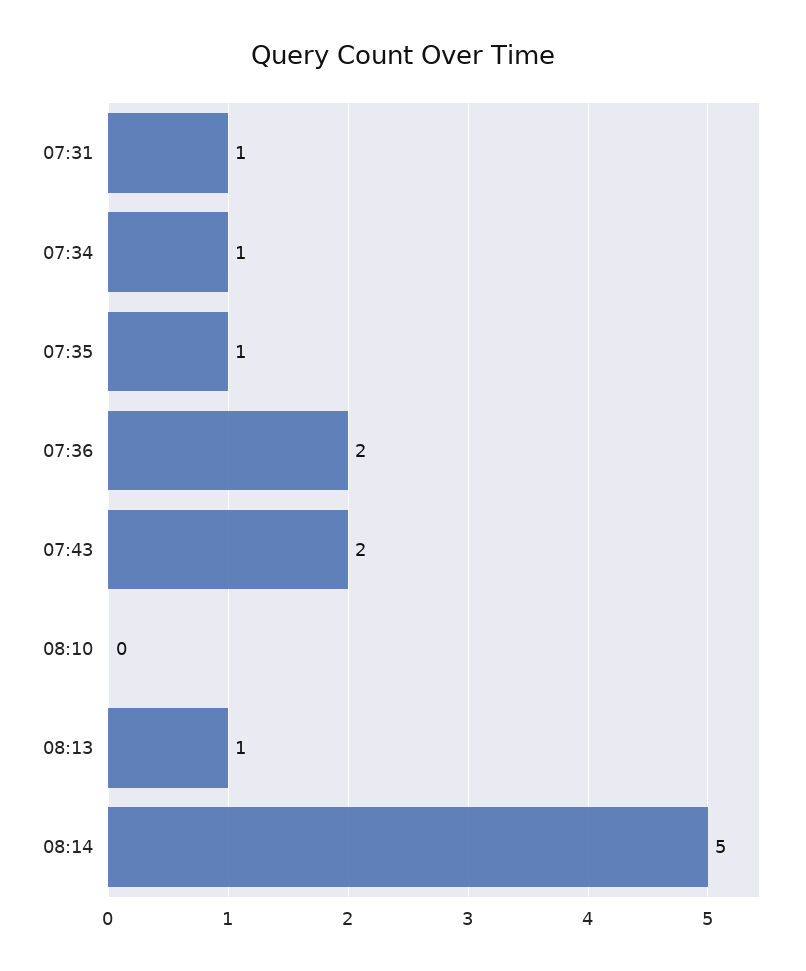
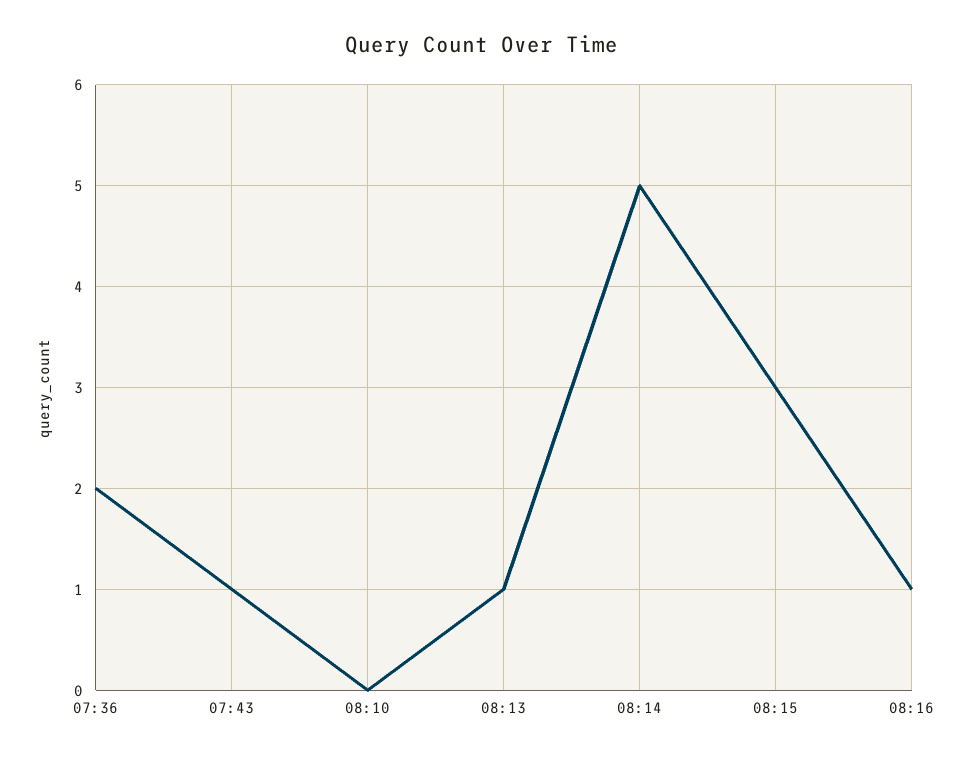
07:31: 1 -> none
07:34: 1 -> none
07:35: 1 -> none
07:43: 2 -> 1
08:15: none -> 3
08:16: none -> 1

